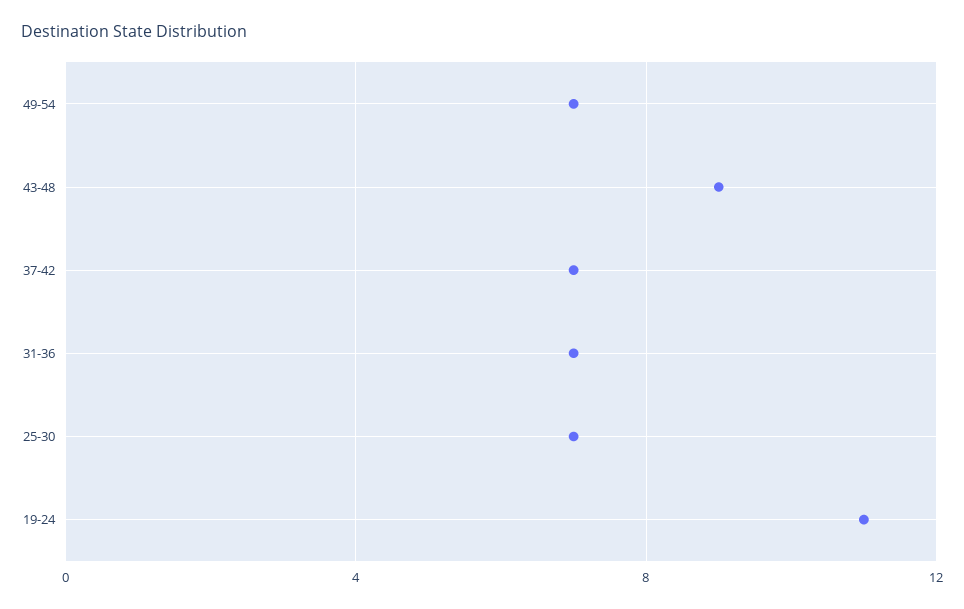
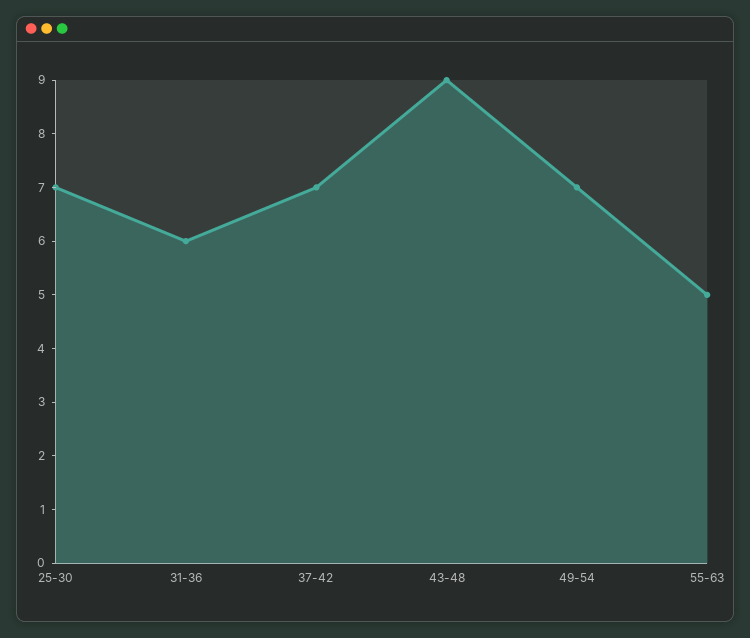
31-36: 7 -> 6
19-24: 11 -> none
55-63: none -> 5

